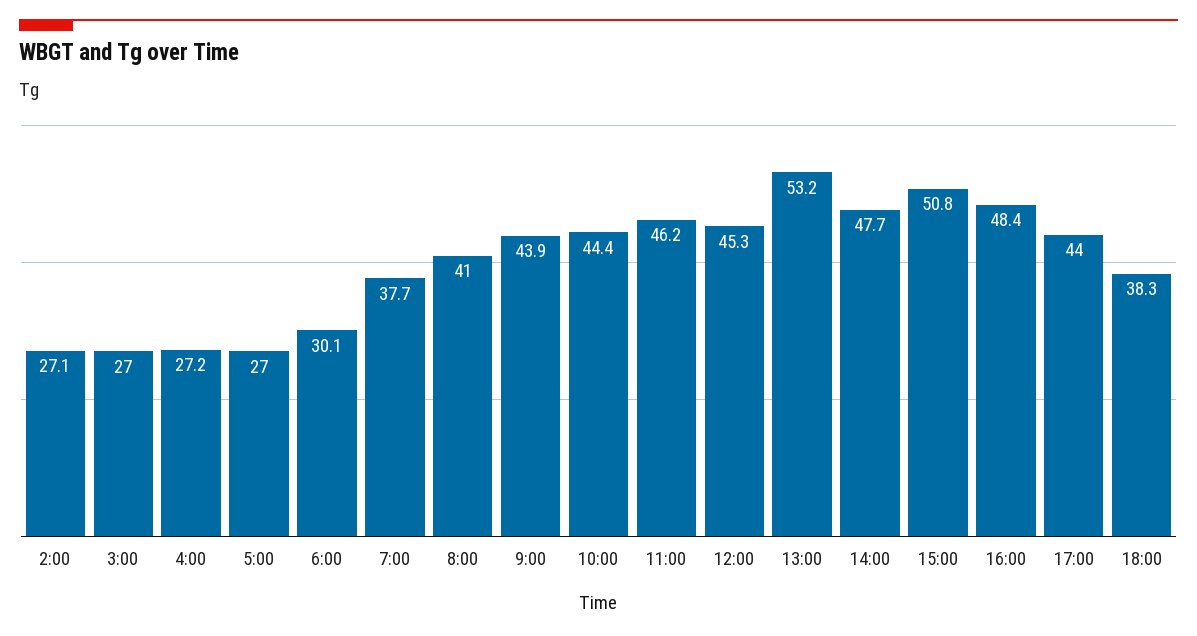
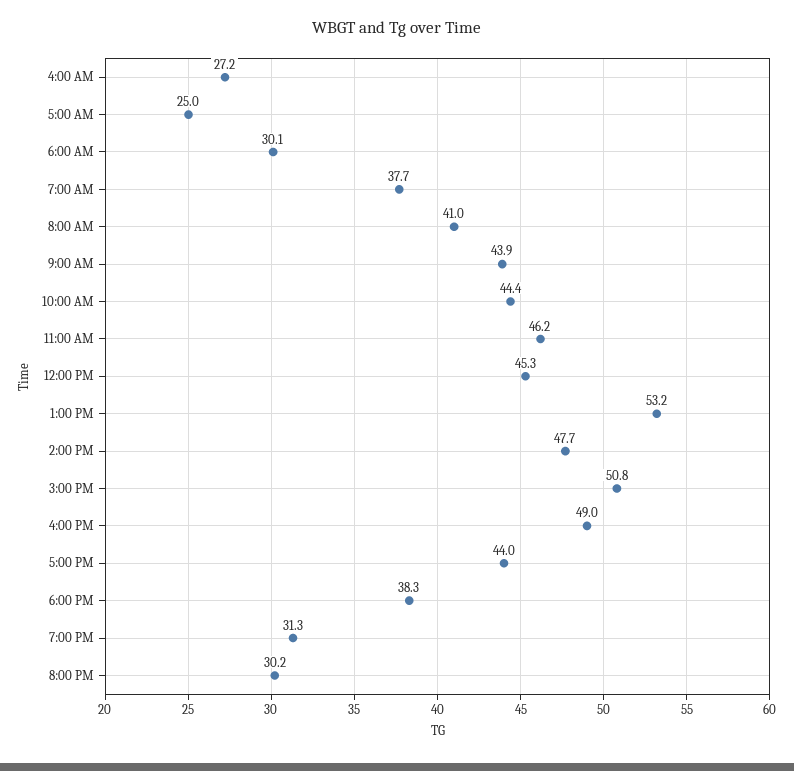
2:00: 27.1 -> none
3:00: 27 -> none
5:00: 27 -> 25
16:00: 48.4 -> 49
7:00 PM: none -> 31.3
8:00 PM: none -> 30.2

